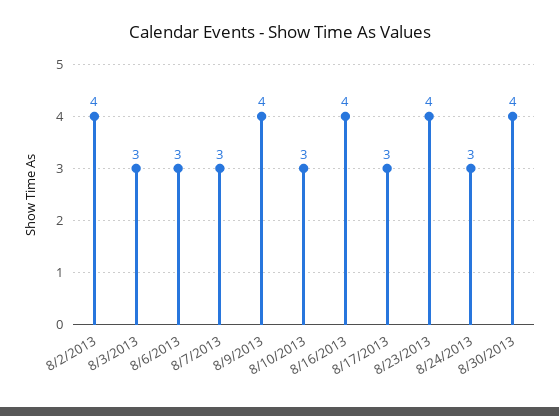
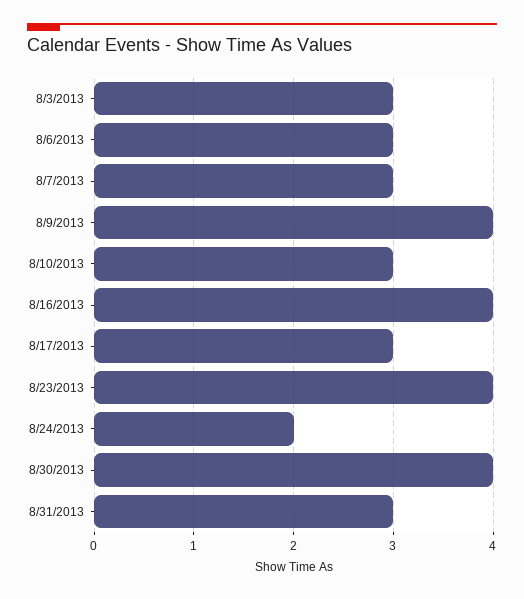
8/2/2013: 4 -> none
8/24/2013: 3 -> 2
8/31/2013: none -> 3

